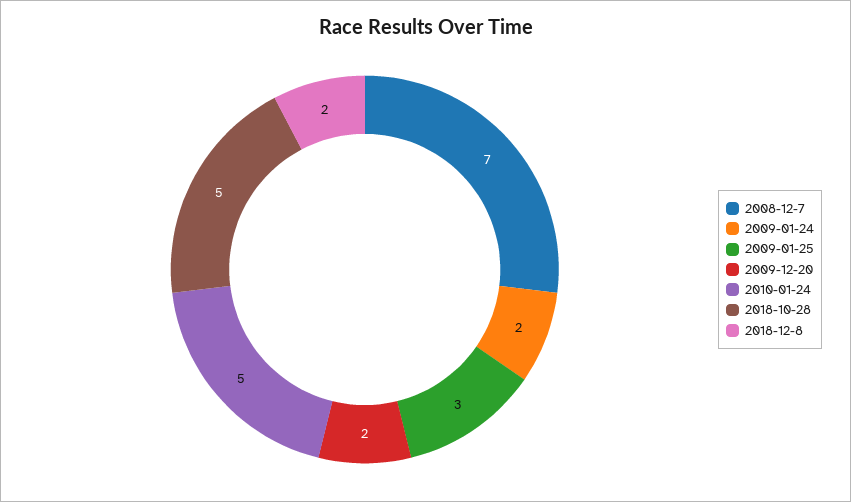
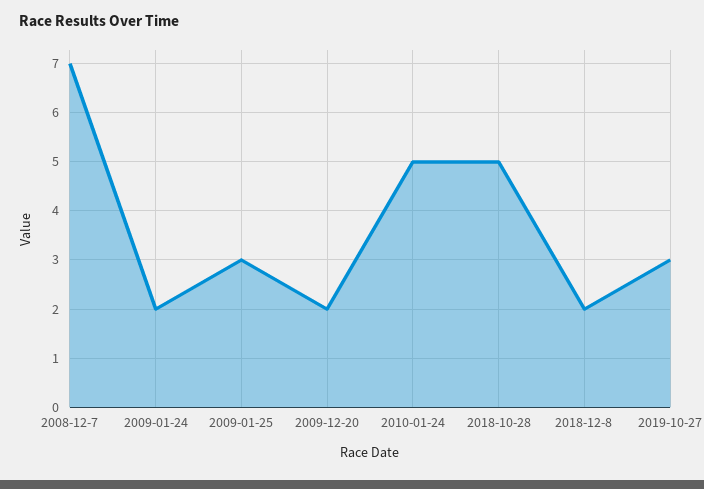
2019-10-27: none -> 3

